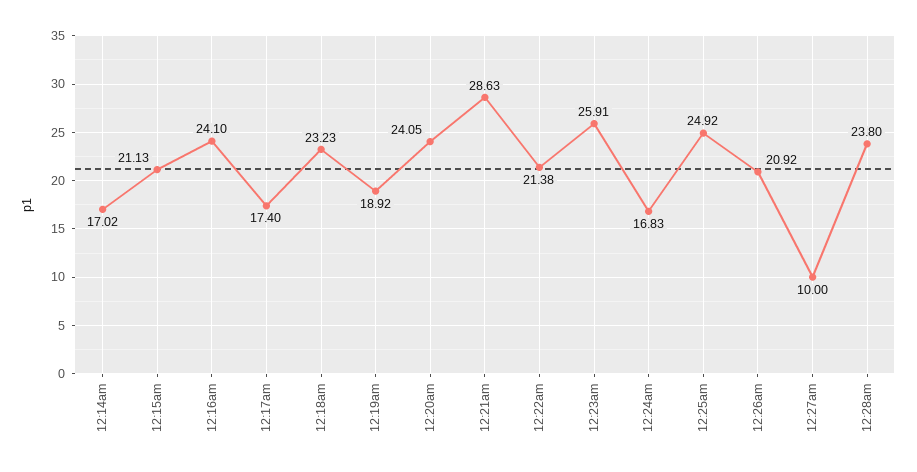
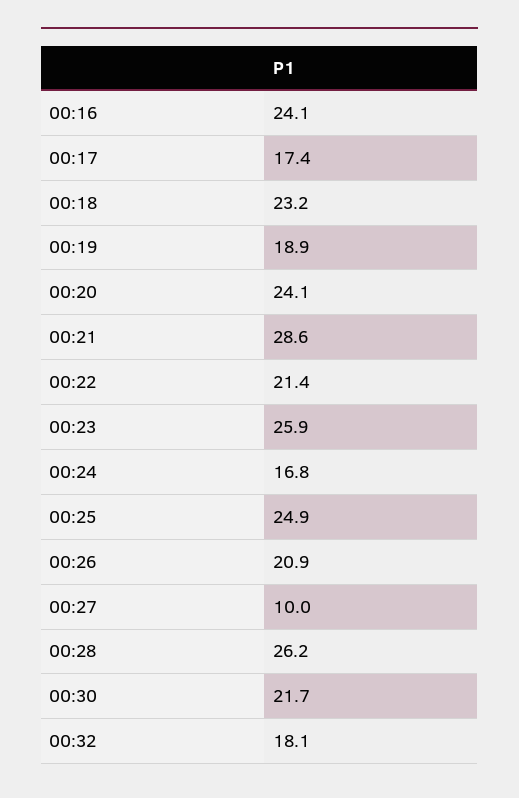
12:14am: 17.02 -> none
12:15am: 21.13 -> none
12:28am: 23.8 -> 26.2
00:30: none -> 21.7
00:32: none -> 18.1

